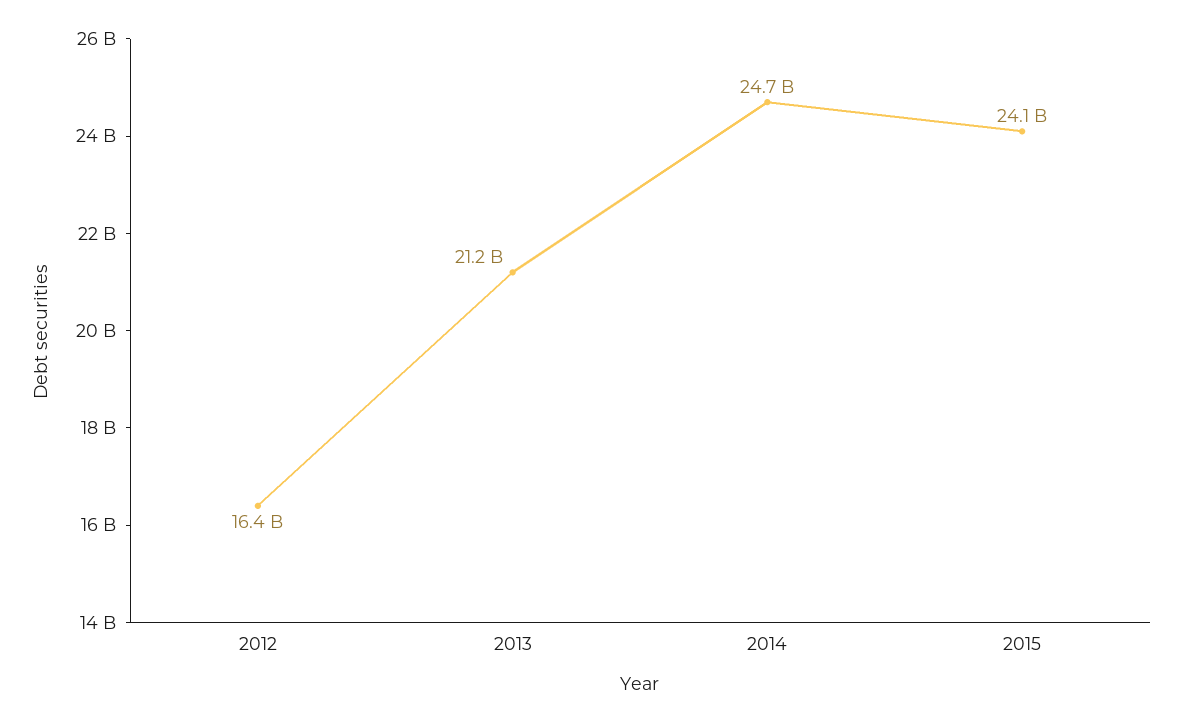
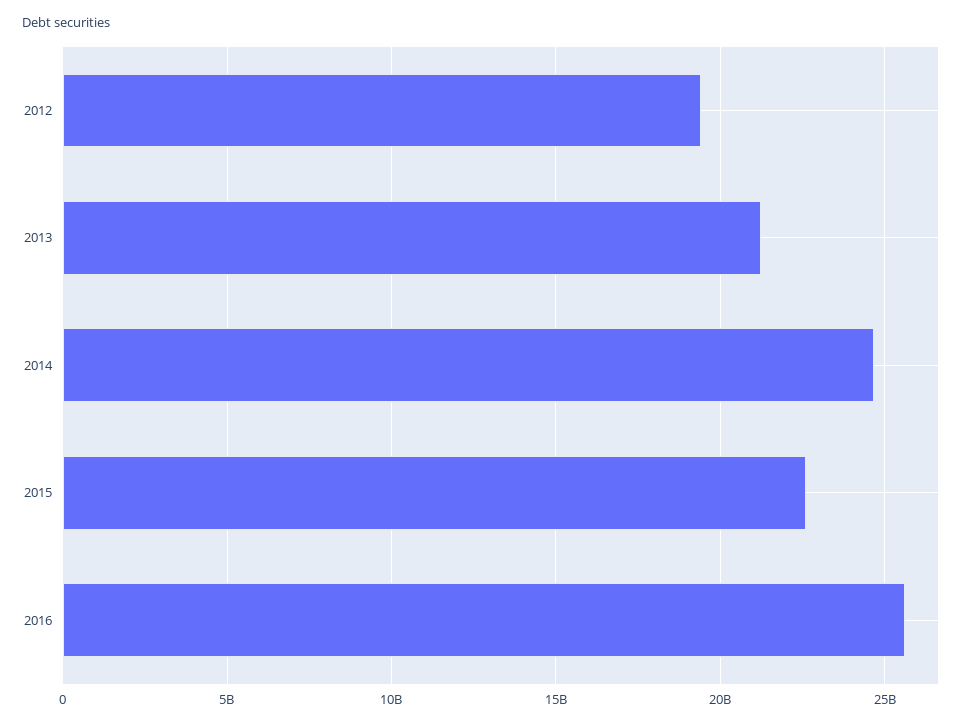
2012: 16400000000 -> 19500000000
2015: 24100000000 -> 22500000000
2016: none -> 25500000000

